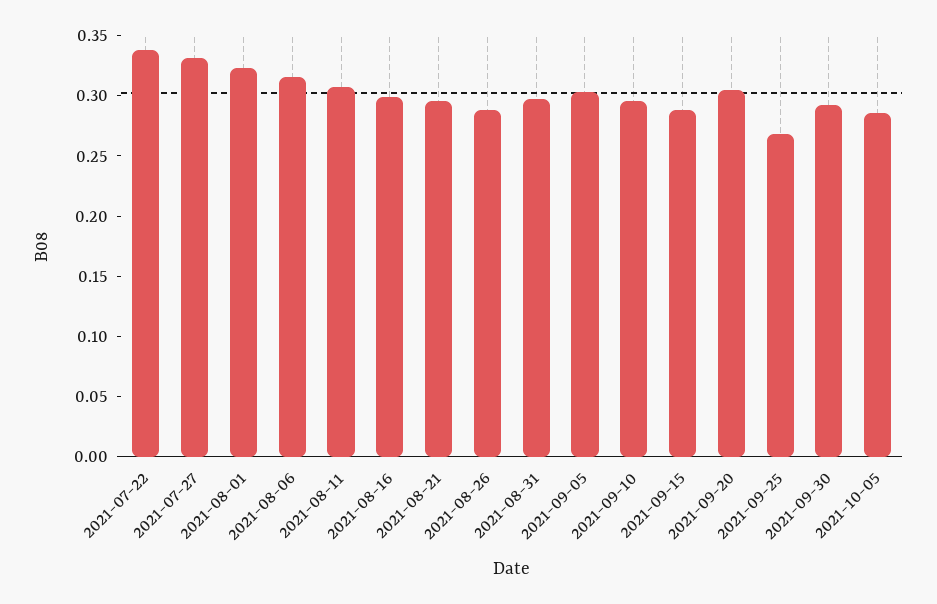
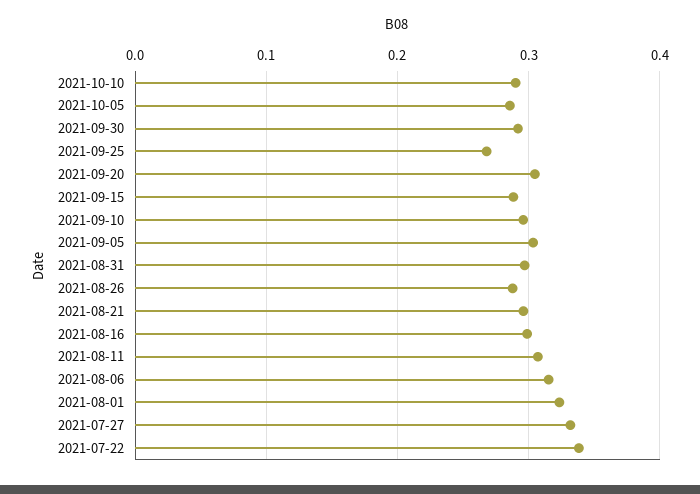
2021-10-10: none -> 0.29

